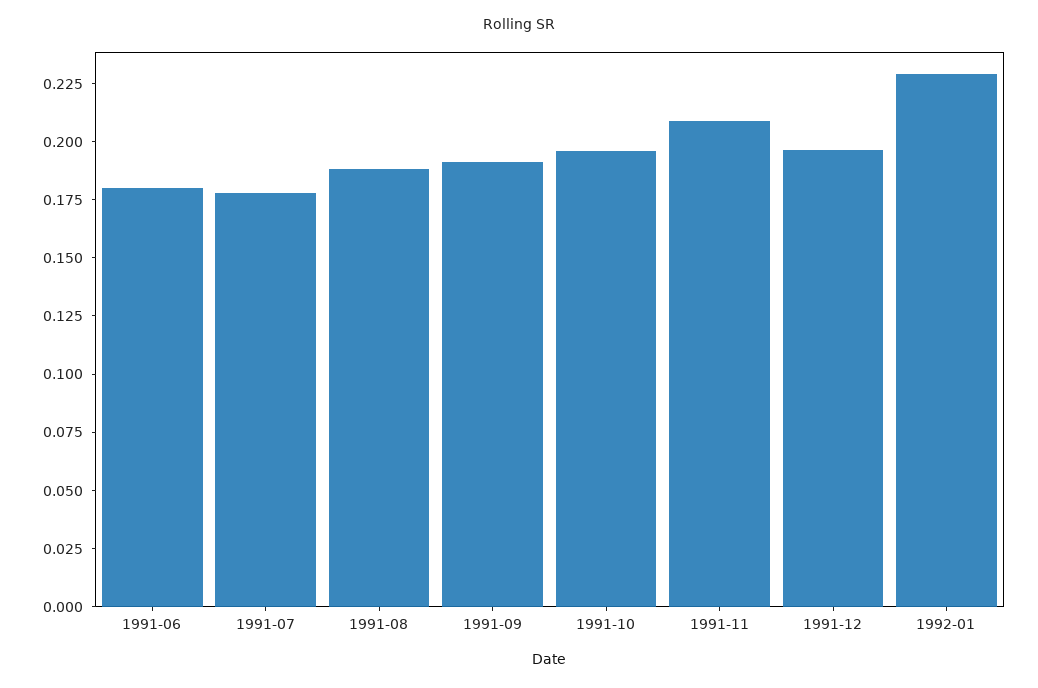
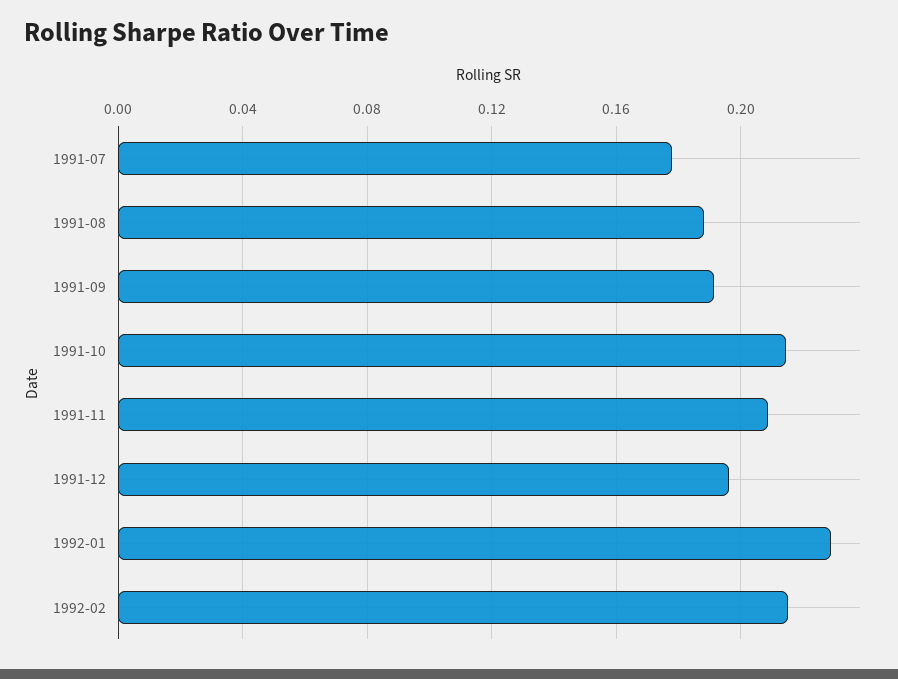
1991-06: 0.18 -> none
1991-10: 0.195 -> 0.215
1992-02: none -> 0.215

